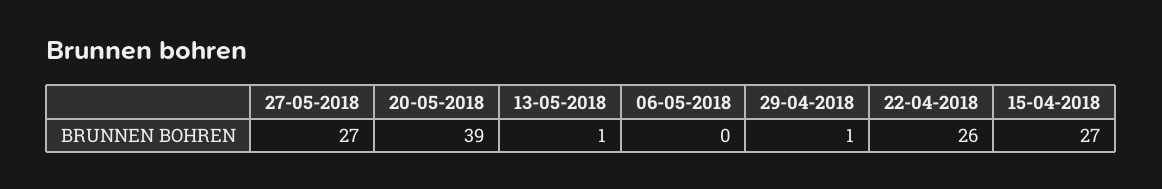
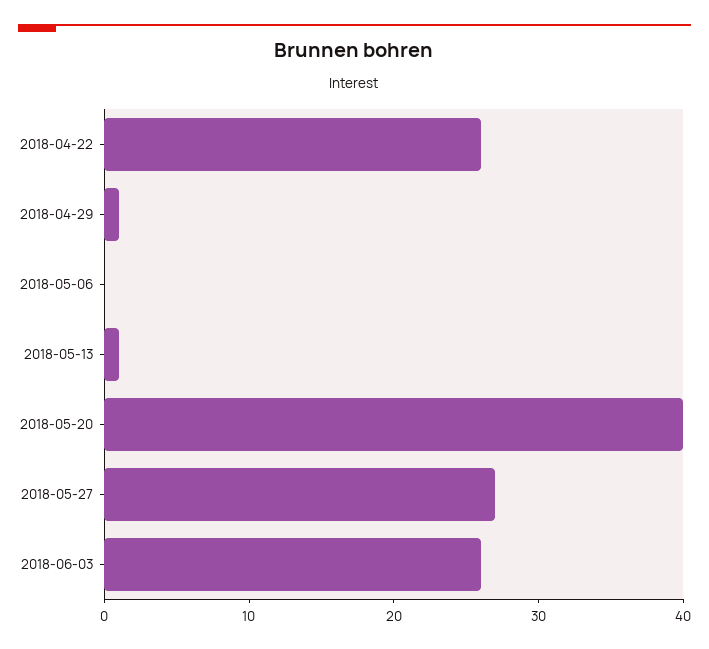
20-05-2018: 39 -> 40
15-04-2018: 27 -> none
2018-06-03: none -> 26

